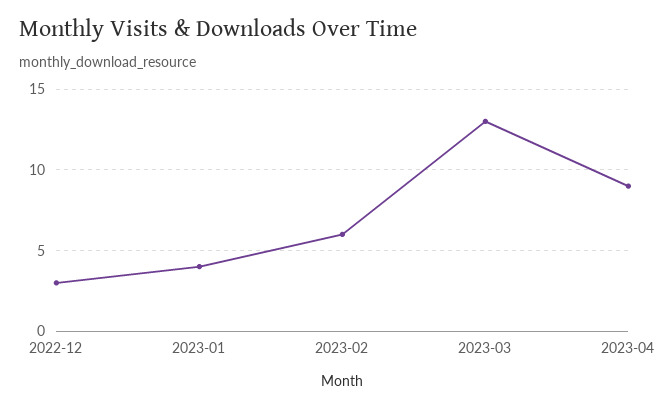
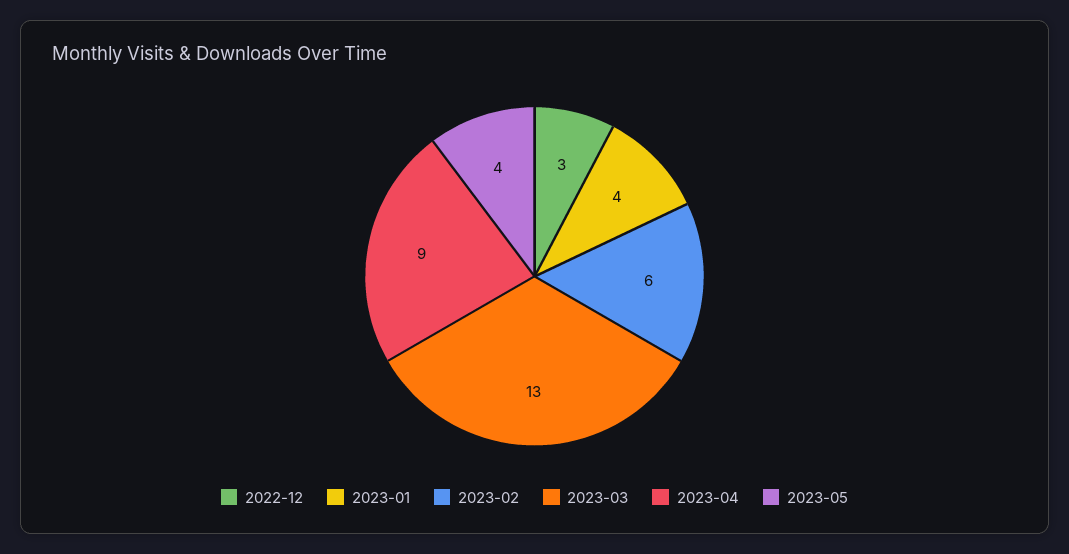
2023-05: none -> 4

